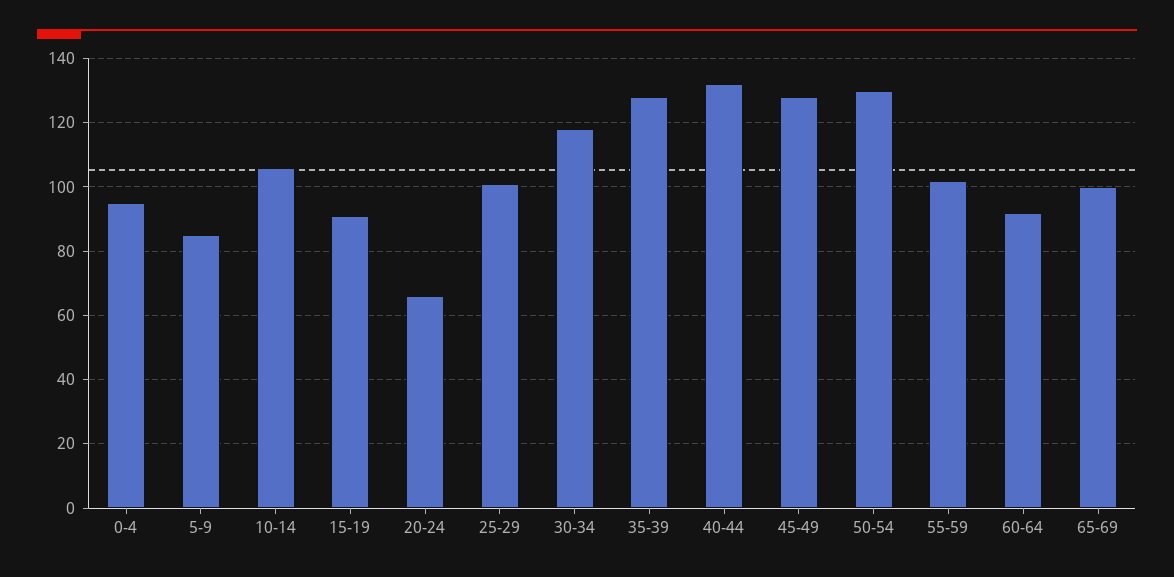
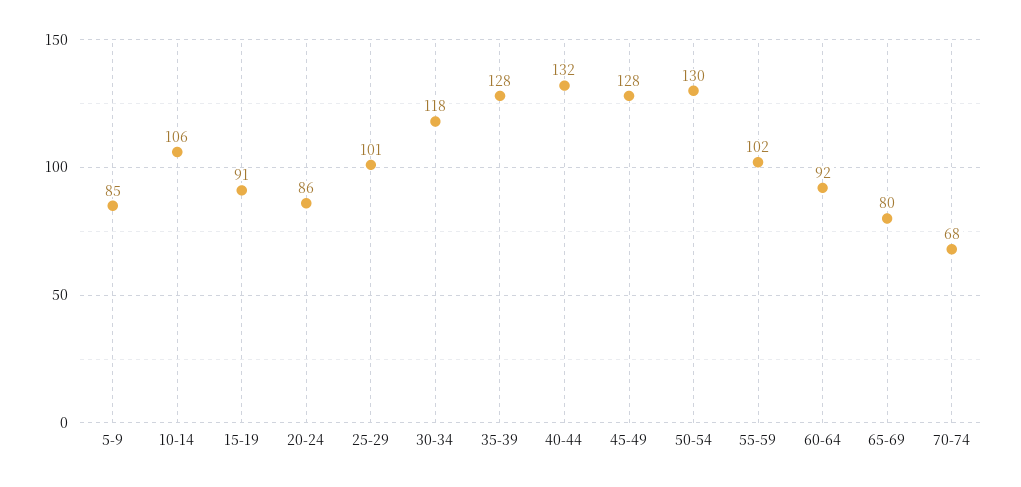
0-4: 95 -> none
20-24: 65 -> 86
65-69: 100 -> 80
70-74: none -> 68

